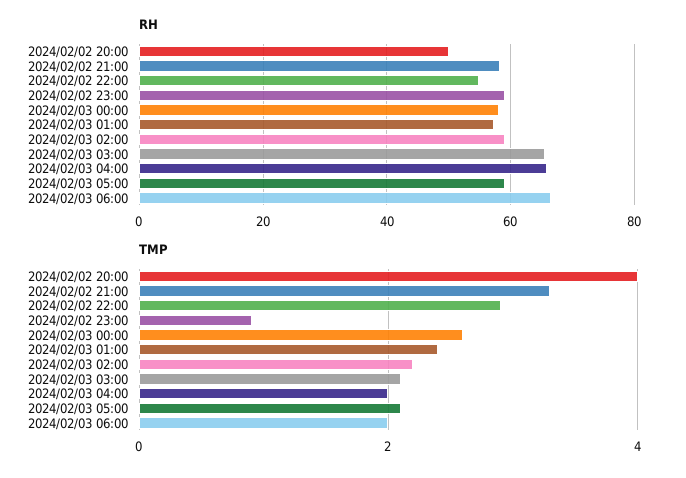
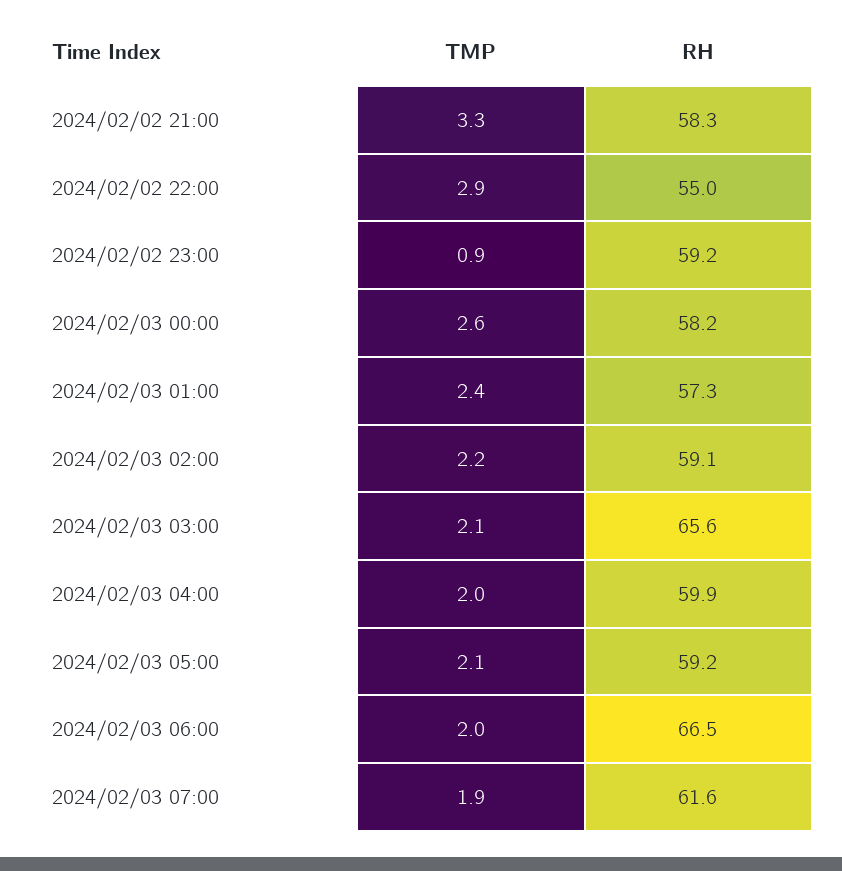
RH, 2024/02/02 20:00: 50 -> none
RH, 2024/02/03 04:00: 66 -> 59.9
TMP, 2024/02/02 20:00: 4 -> none
TMP, 2024/02/03 07:00: none -> 1.9
RH, 2024/02/03 07:00: none -> 61.6

